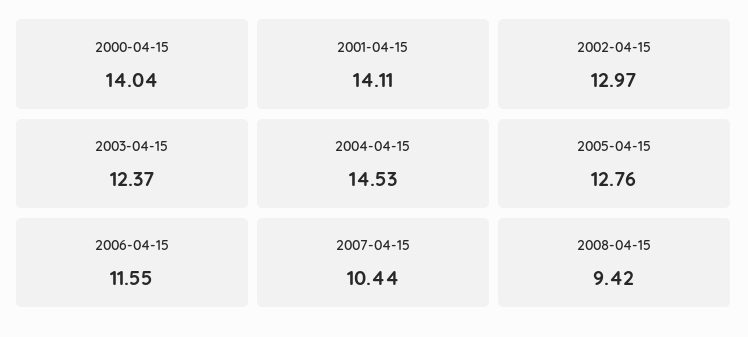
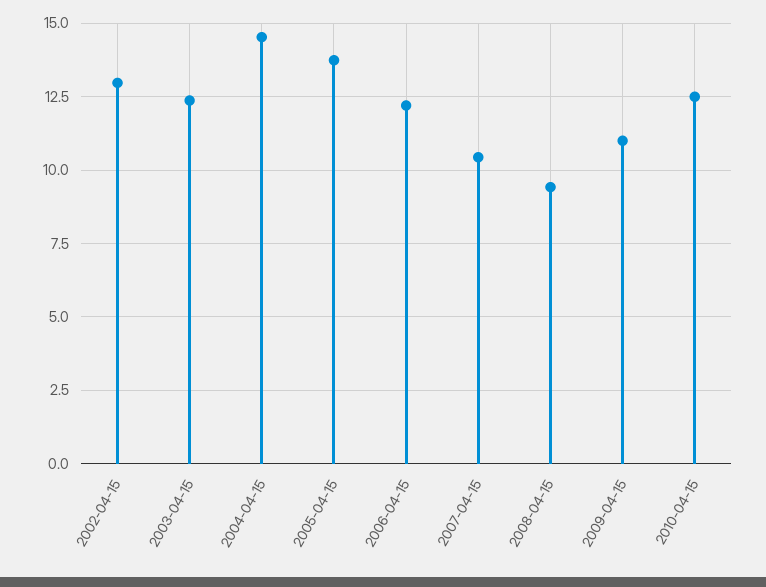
2000-04-15: 14.04 -> none
2001-04-15: 14.11 -> none
2005-04-15: 12.76 -> 13.75
2006-04-15: 11.55 -> 12.25
2009-04-15: none -> 11
2010-04-15: none -> 12.5

